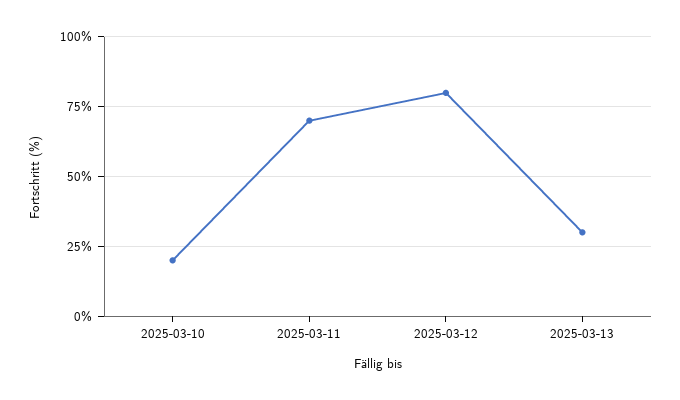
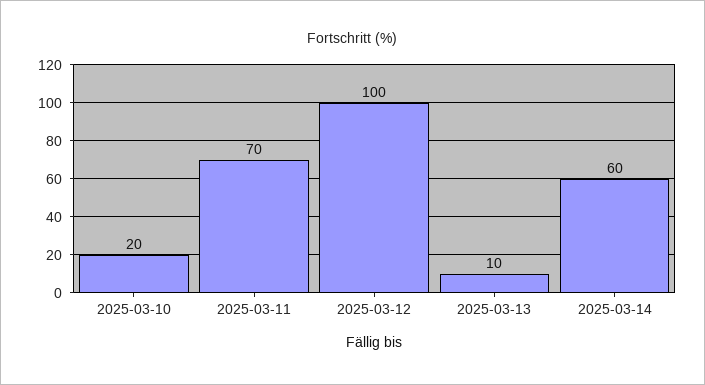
2025-03-12: 80 -> 100
2025-03-13: 30 -> 10
2025-03-14: none -> 60

